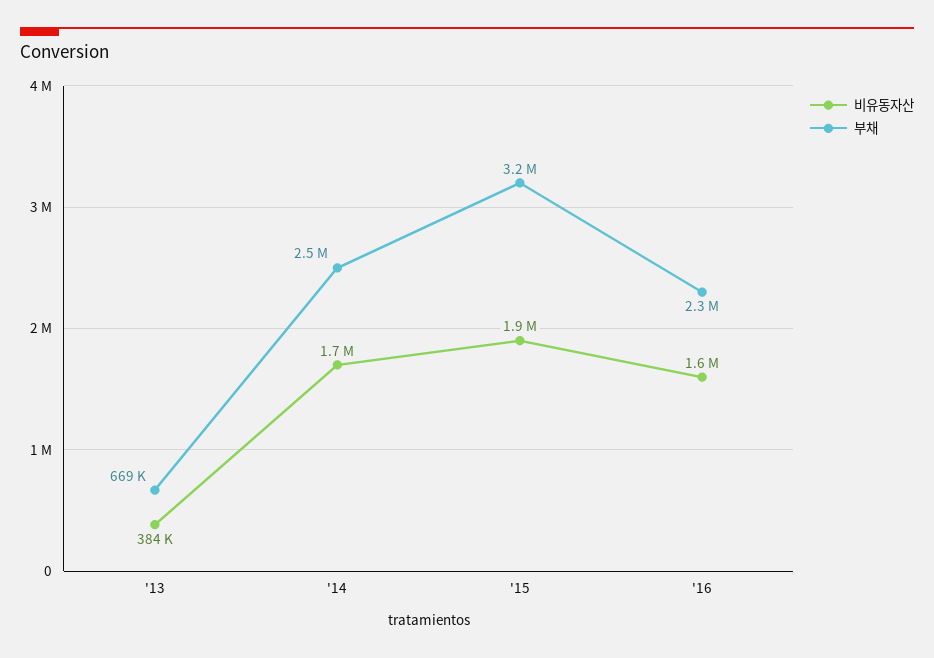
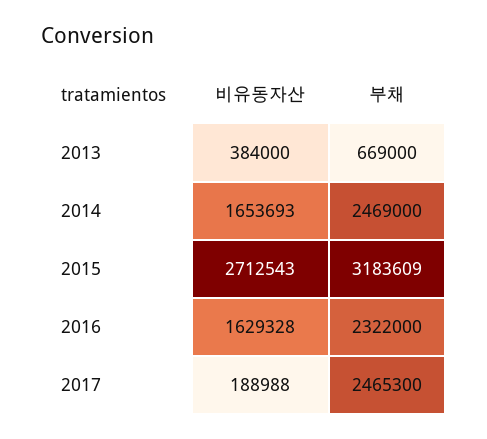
비유동자산, '15: 1900000 -> 2712543
비유동자산, 2017: none -> 188988
부채, 2017: none -> 2465300

